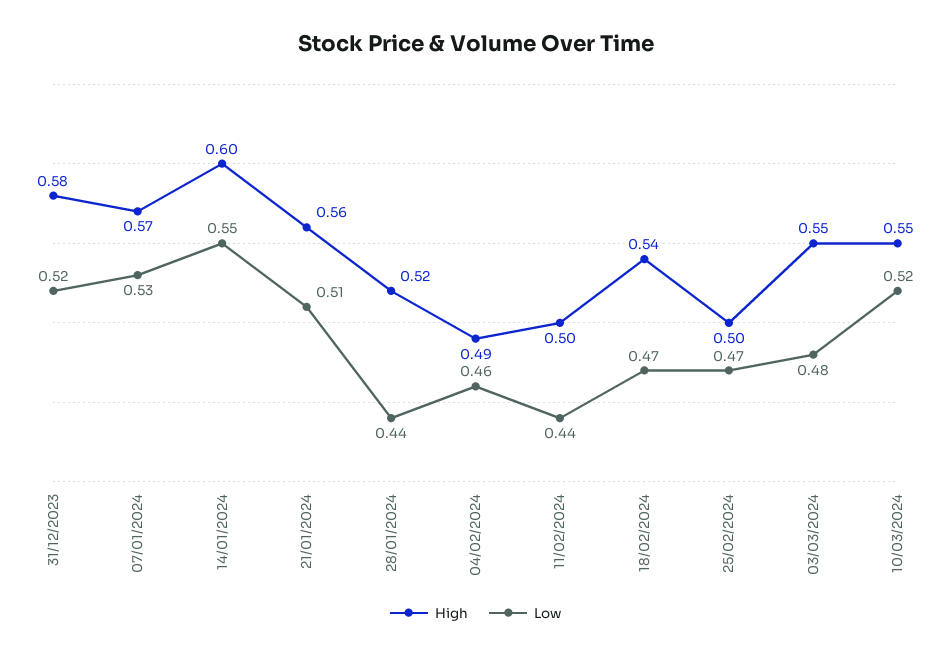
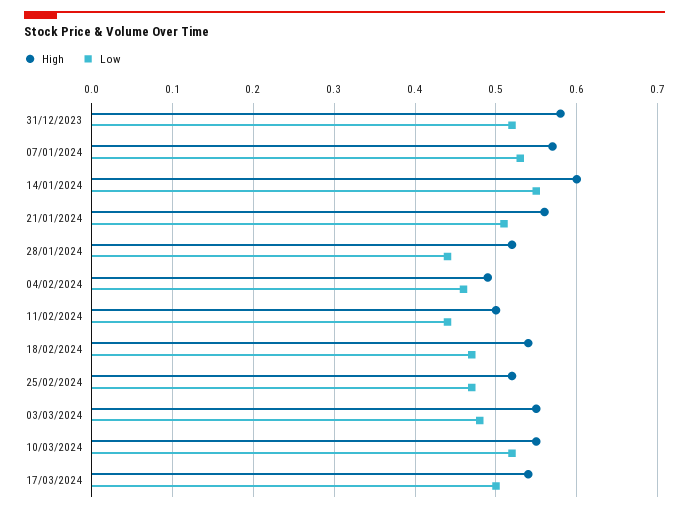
High, 25/02/2024: 0.5 -> 0.52
High, 17/03/2024: none -> 0.54
Low, 17/03/2024: none -> 0.5

